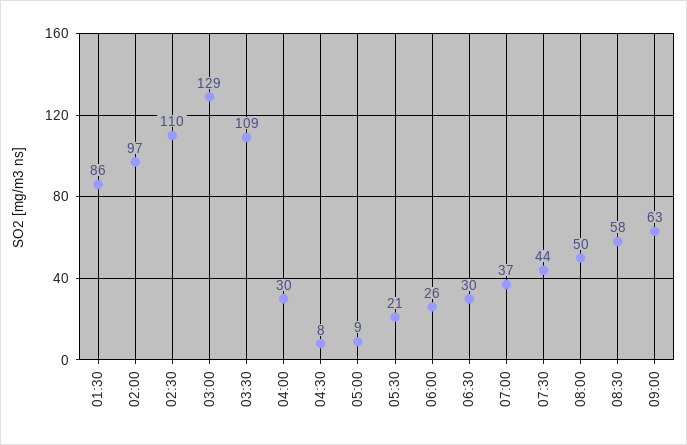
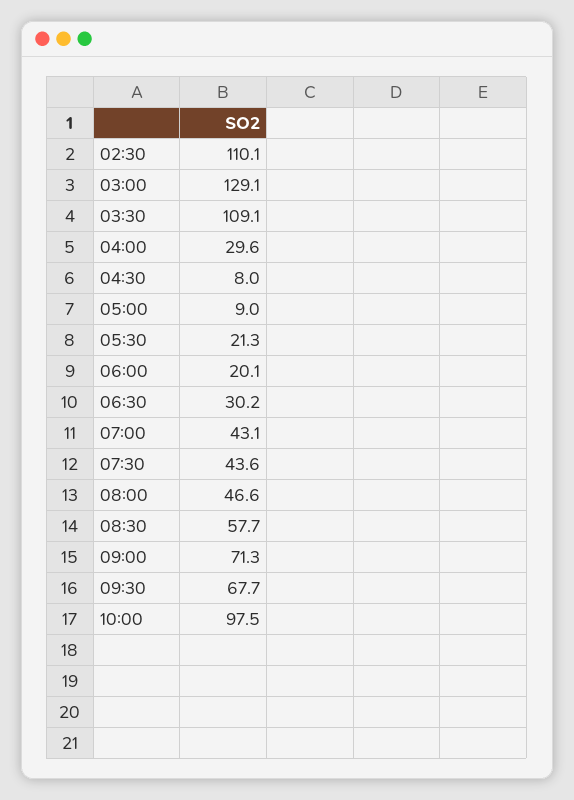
01:30: 86 -> none
02:00: 97 -> none
06:00: 26 -> 20.1
07:00: 37 -> 43.1
08:00: 50 -> 46.6
09:00: 63 -> 71.3
09:30: none -> 67.7
10:00: none -> 97.5

